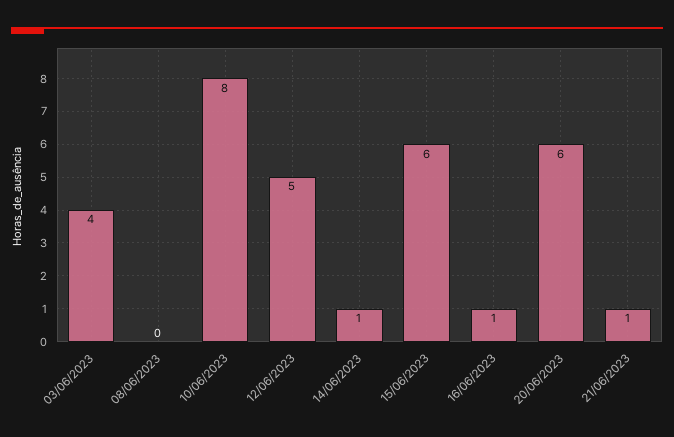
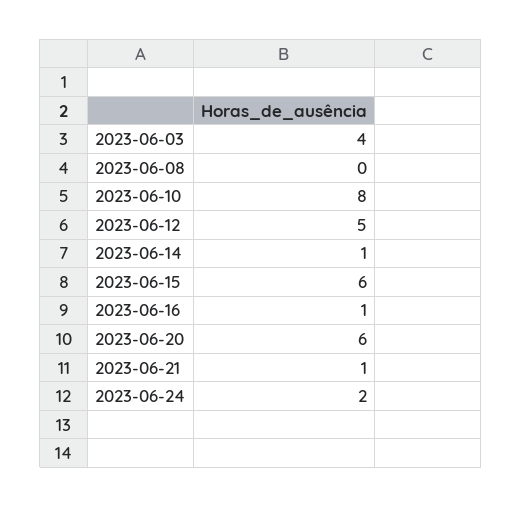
2023-06-24: none -> 2

